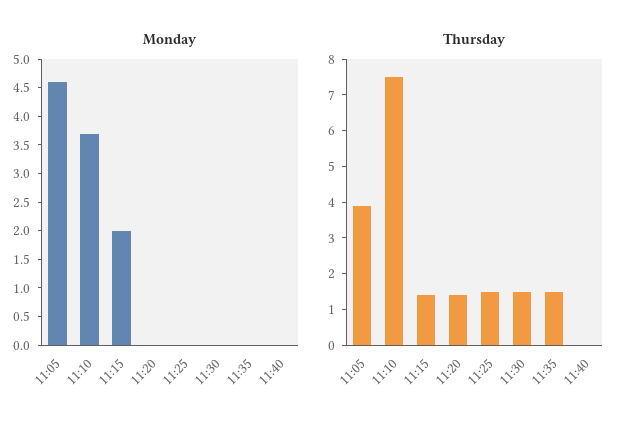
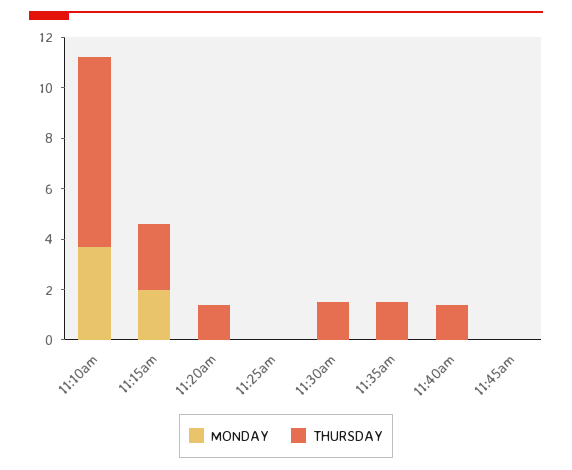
Monday, 11:05: 4.5 -> none
Thursday, 11:05: 4 -> none
Thursday, 11:15: 1.5 -> 2.5
Thursday, 11:25: 1.5 -> 0
Thursday, 11:40: 0 -> 1.5
Monday, 11:45am: none -> 0
Thursday, 11:45am: none -> 0

